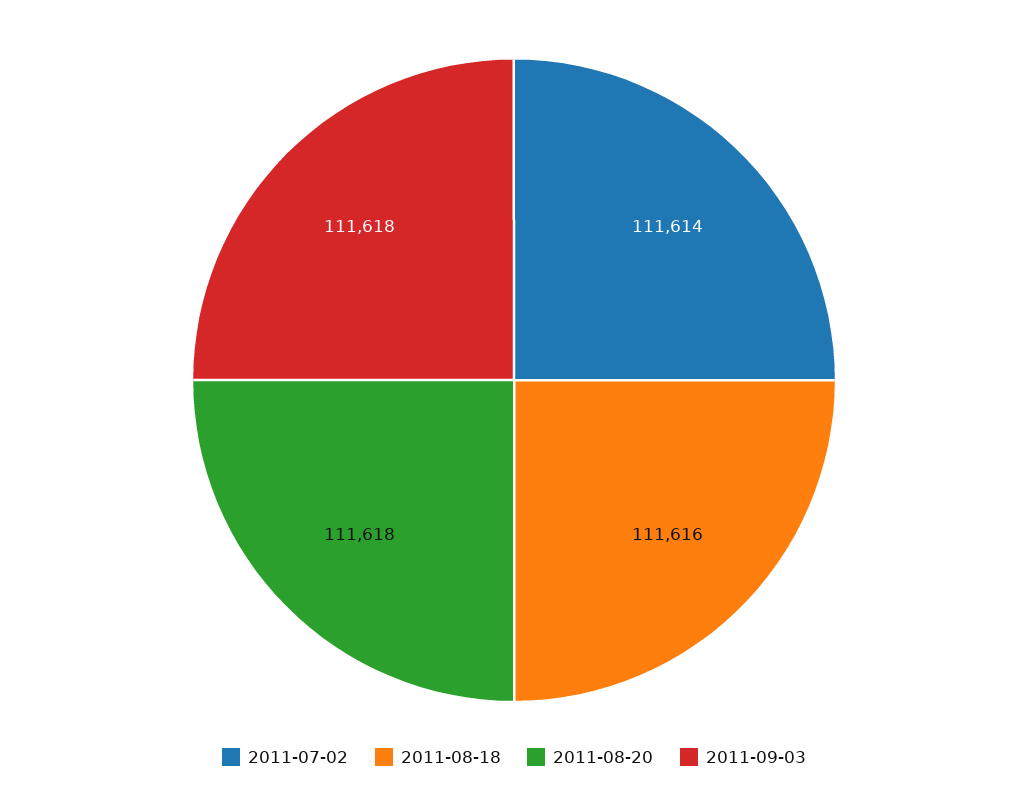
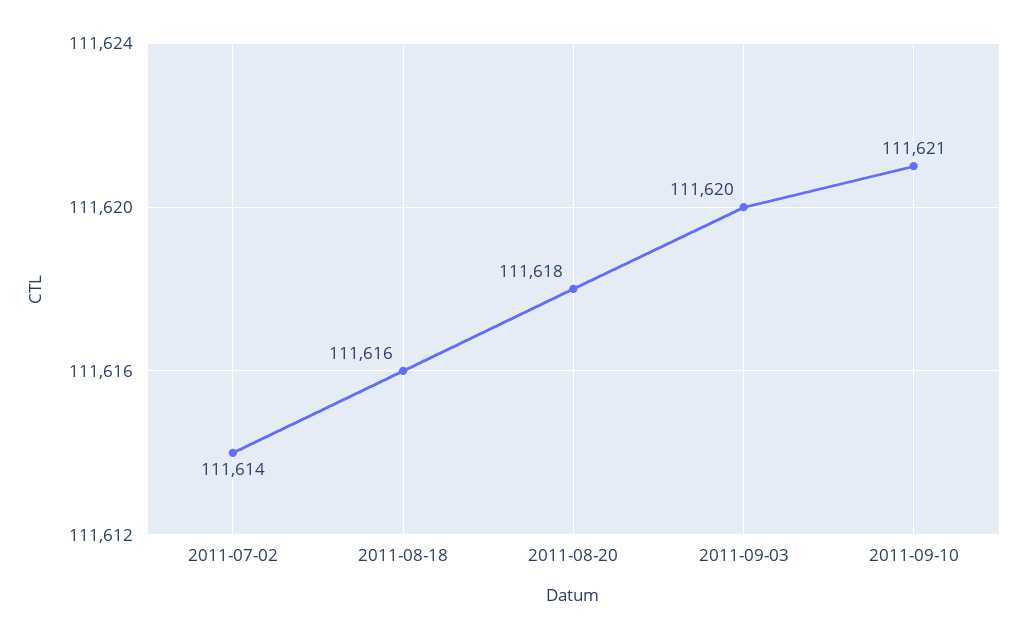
2011-09-03: 111618 -> 111620
2011-09-10: none -> 111621

